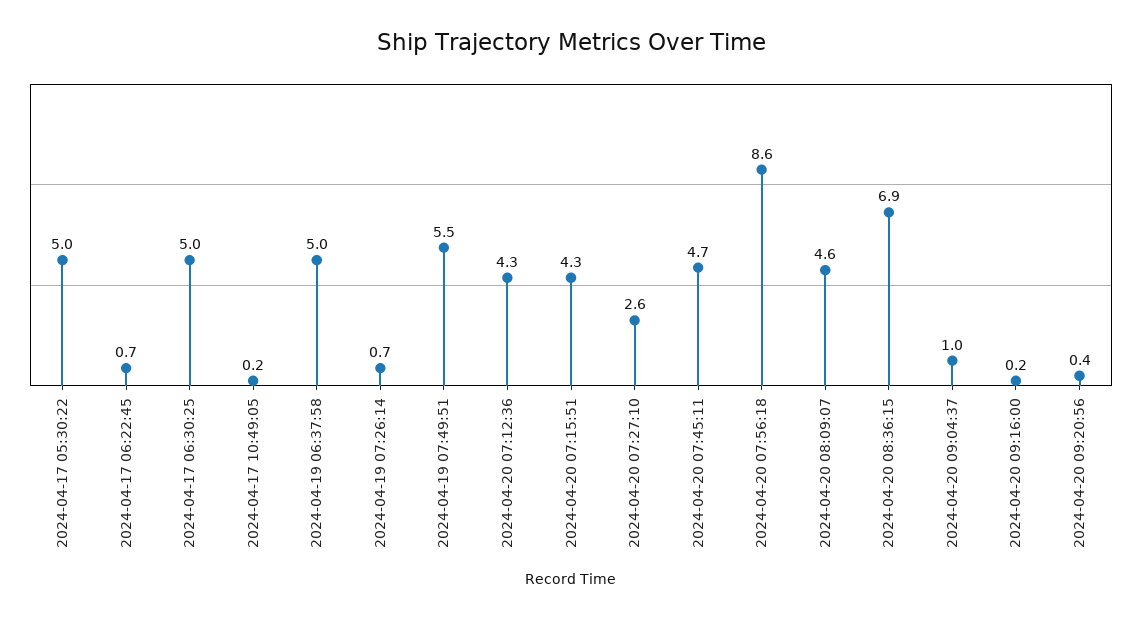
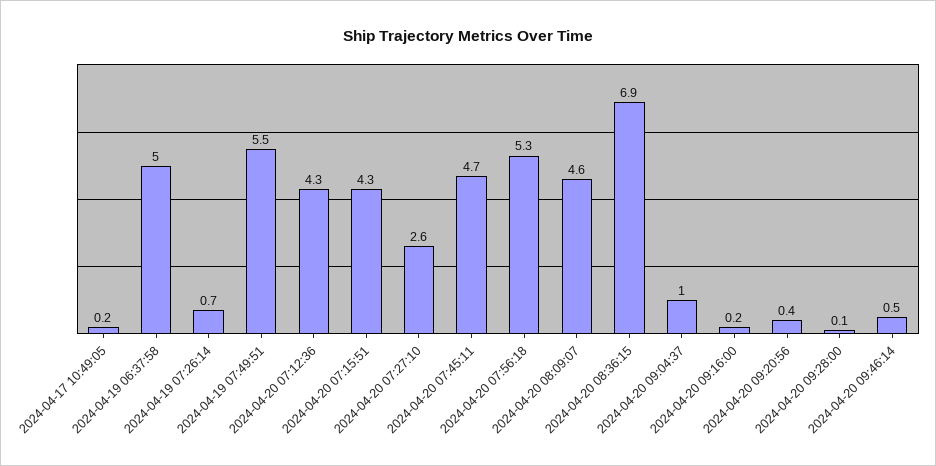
2024-04-17 05:30:22: 5 -> none
2024-04-17 06:22:45: 0.7 -> none
2024-04-17 06:30:25: 5 -> none
2024-04-20 07:56:18: 8.6 -> 5.3
2024-04-20 09:28:00: none -> 0.1
2024-04-20 09:46:14: none -> 0.5

